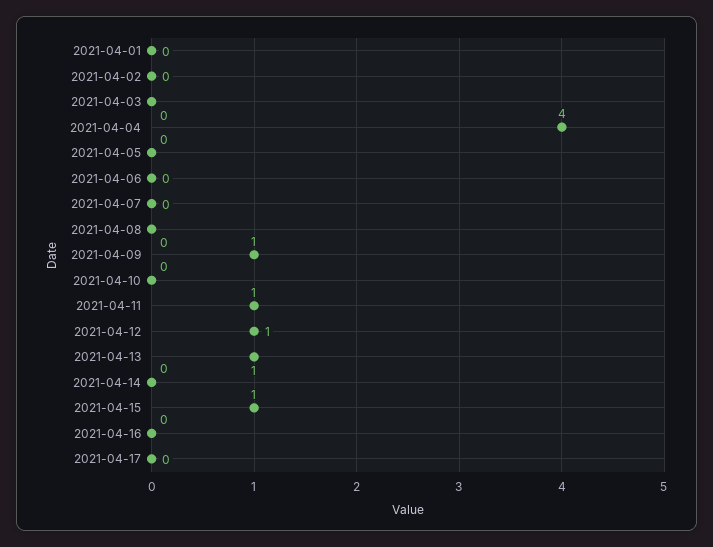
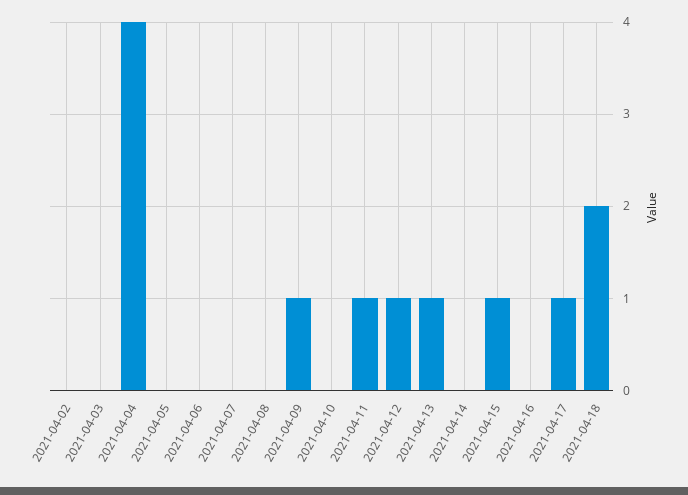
2021-04-01: 0 -> none
2021-04-17: 0 -> 1
2021-04-18: none -> 2

